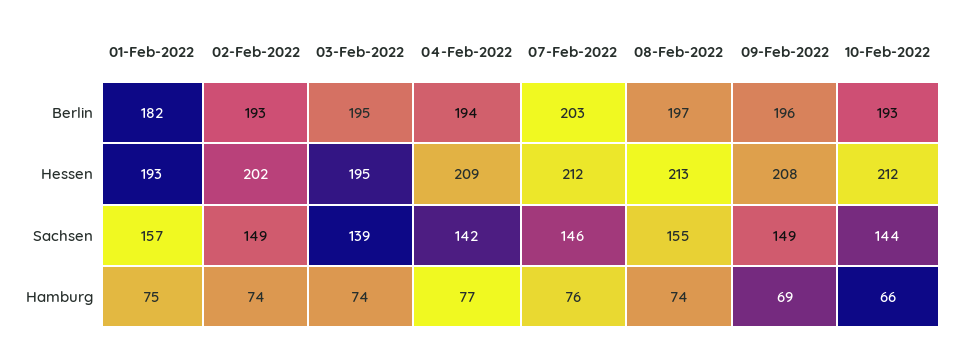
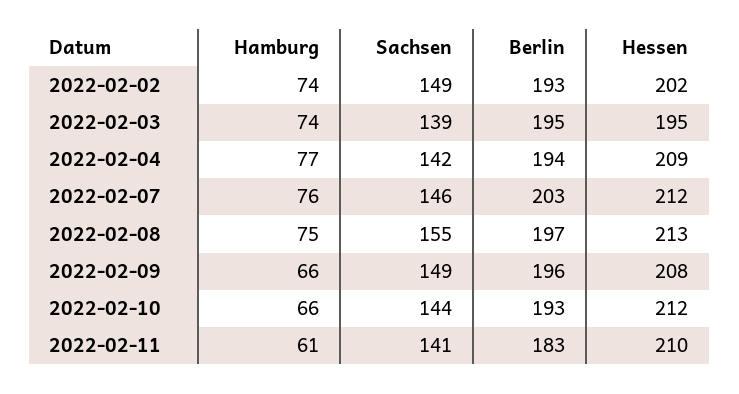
01-Feb-2022, Berlin: 182 -> none
01-Feb-2022, Hessen: 193 -> none
01-Feb-2022, Sachsen: 157 -> none
01-Feb-2022, Hamburg: 75 -> none
08-Feb-2022, Hamburg: 74 -> 75
09-Feb-2022, Hamburg: 69 -> 66
2022-02-11, Hamburg: none -> 61
2022-02-11, Sachsen: none -> 141
2022-02-11, Berlin: none -> 183
2022-02-11, Hessen: none -> 210

